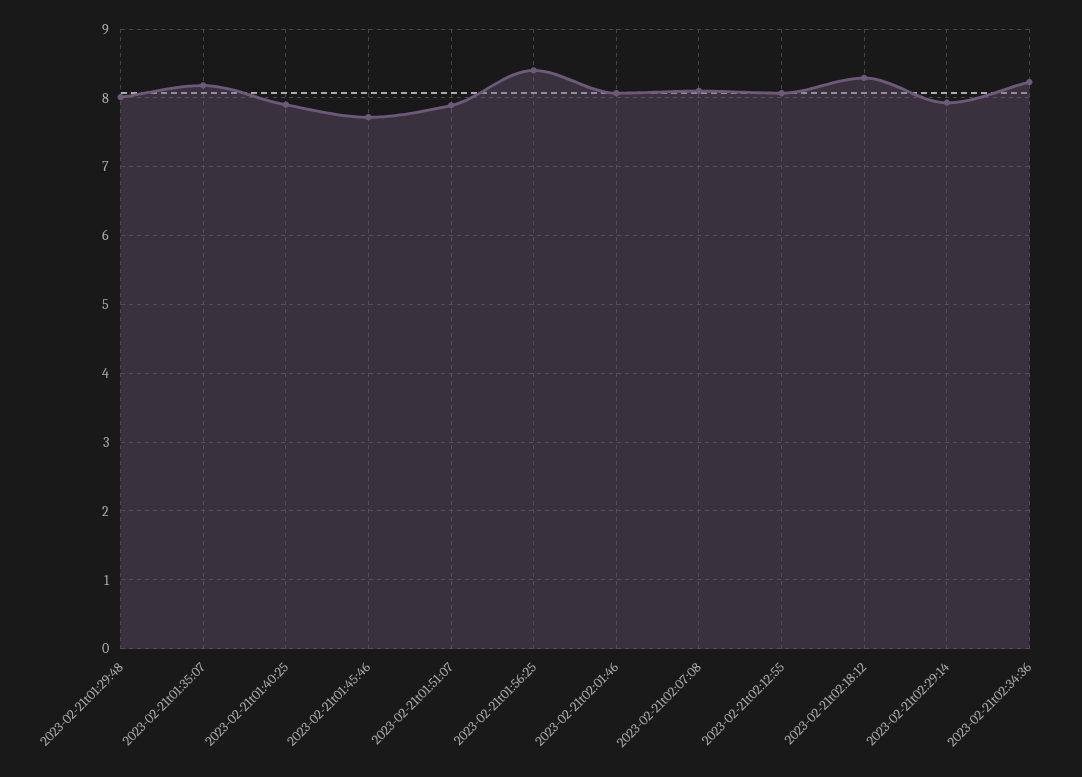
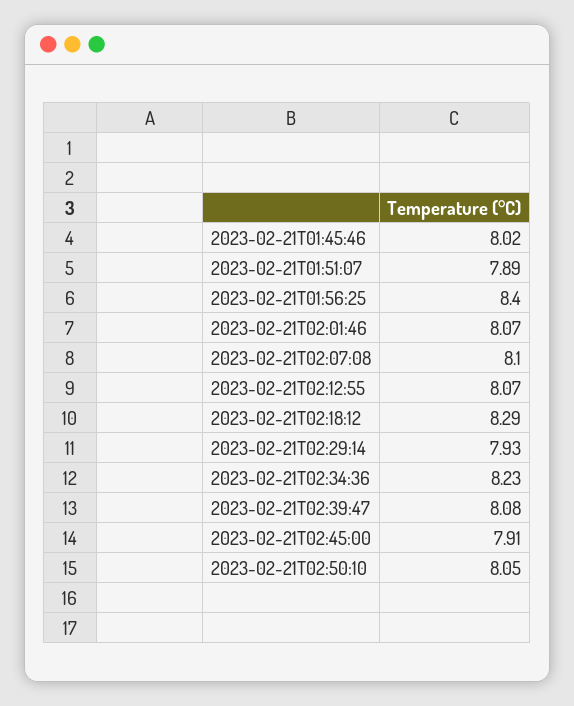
2023-02-21t01:29:48: 8 -> none
2023-02-21t01:35:07: 8.2 -> none
2023-02-21t01:40:25: 7.9 -> none
2023-02-21t01:45:46: 7.7 -> 8.02
2023-02-21T02:39:47: none -> 8.08
2023-02-21T02:45:00: none -> 7.91
2023-02-21T02:50:10: none -> 8.05

